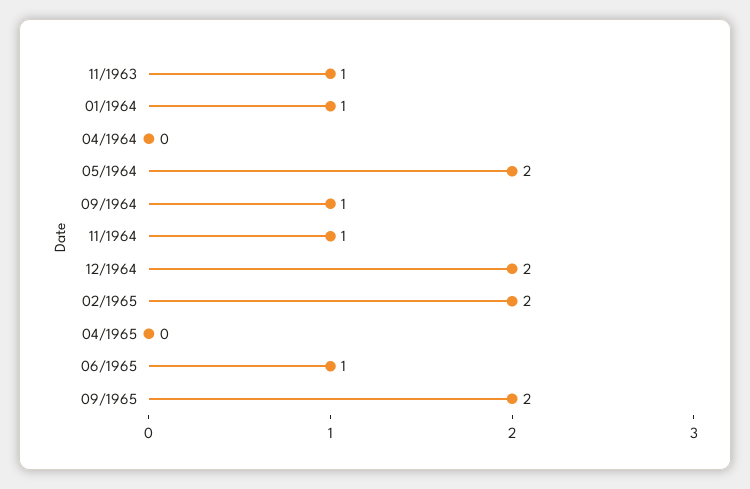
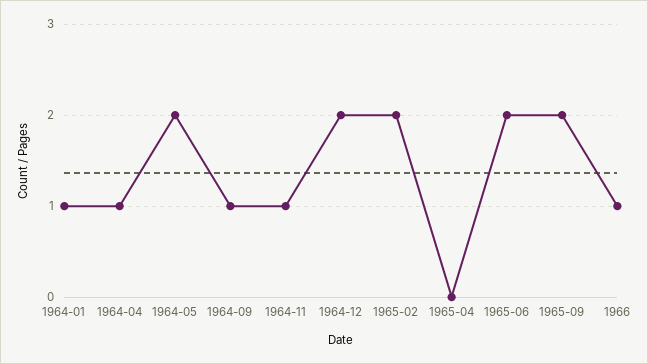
11/1963: 1 -> none
04/1964: 0 -> 1
06/1965: 1 -> 2
1966: none -> 1

